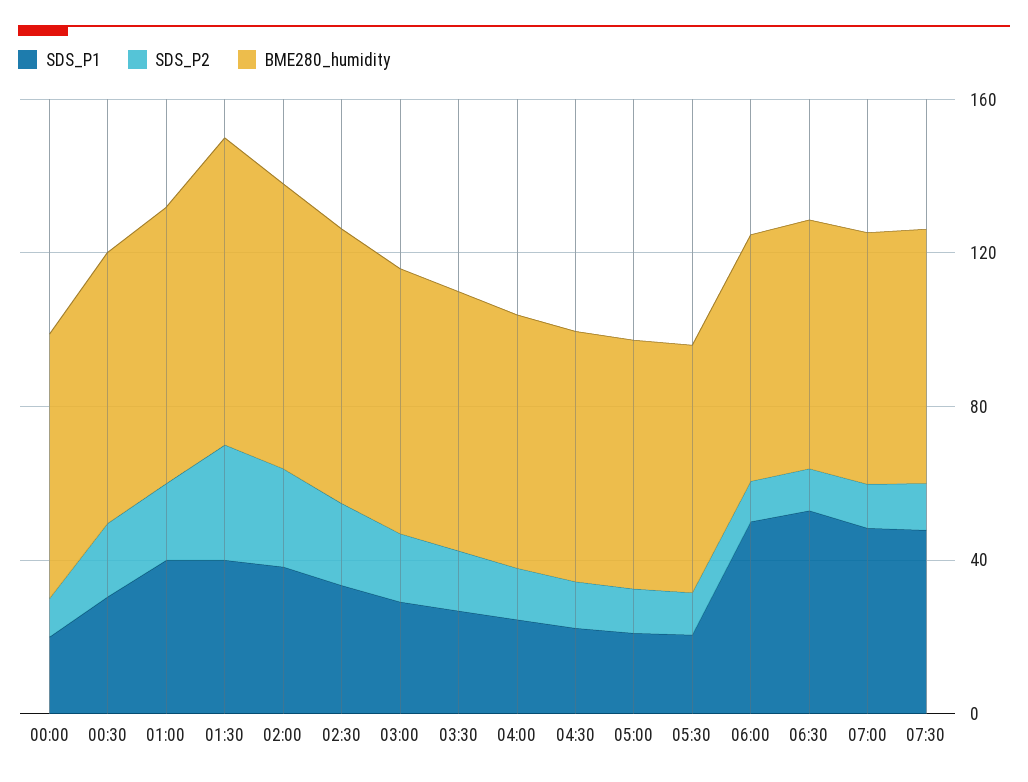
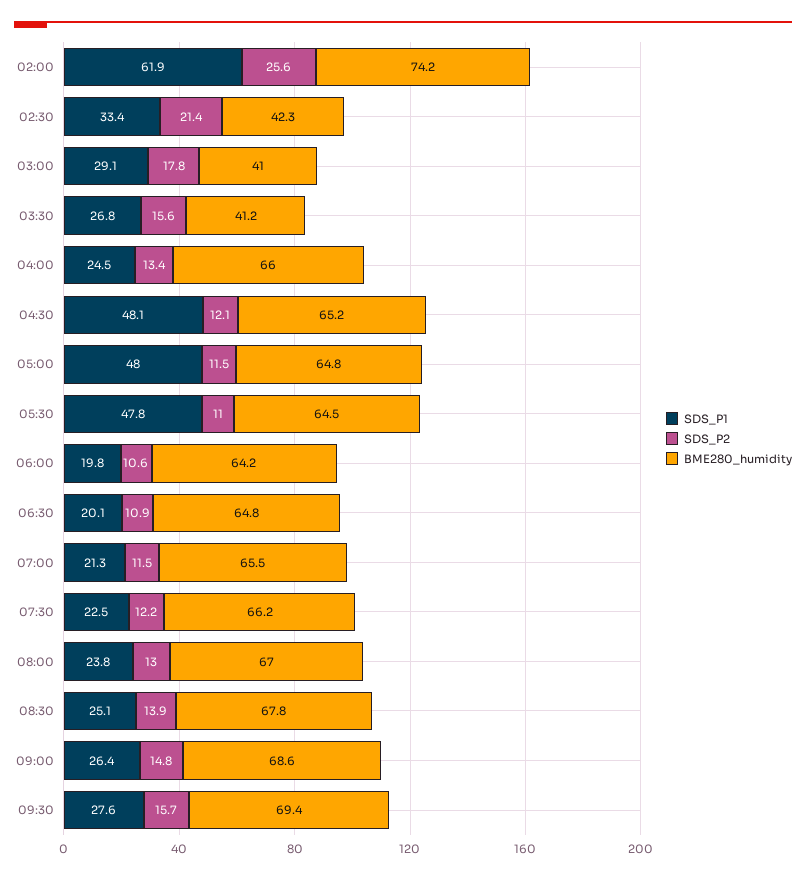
SDS_P1, 00:00: 20 -> none
SDS_P2, 00:00: 10 -> none
BME280_humidity, 00:00: 70 -> none
SDS_P1, 00:30: 30 -> none
SDS_P2, 00:30: 20 -> none
BME280_humidity, 00:30: 70 -> none
SDS_P1, 01:00: 40 -> none
SDS_P2, 01:00: 20 -> none
BME280_humidity, 01:00: 70 -> none
SDS_P1, 01:30: 40 -> none
SDS_P2, 01:30: 30 -> none
BME280_humidity, 01:30: 80 -> none
SDS_P1, 02:00: 40 -> 61.9
BME280_humidity, 02:30: 70 -> 42.3
BME280_humidity, 03:00: 70 -> 41
BME280_humidity, 03:30: 70 -> 41.2
SDS_P1, 04:30: 20 -> 48.1
SDS_P1, 05:00: 20 -> 48
SDS_P1, 05:30: 20 -> 47.8
SDS_P1, 06:00: 50 -> 19.8
SDS_P1, 06:30: 50 -> 20.1
SDS_P1, 07:00: 50 -> 21.3
SDS_P1, 07:30: 50 -> 22.5
SDS_P1, 08:00: none -> 23.8
SDS_P2, 08:00: none -> 13
BME280_humidity, 08:00: none -> 67
SDS_P1, 08:30: none -> 25.1
SDS_P2, 08:30: none -> 13.9
BME280_humidity, 08:30: none -> 67.8
SDS_P1, 09:00: none -> 26.4
SDS_P2, 09:00: none -> 14.8
BME280_humidity, 09:00: none -> 68.6
SDS_P1, 09:30: none -> 27.6
SDS_P2, 09:30: none -> 15.7
BME280_humidity, 09:30: none -> 69.4

